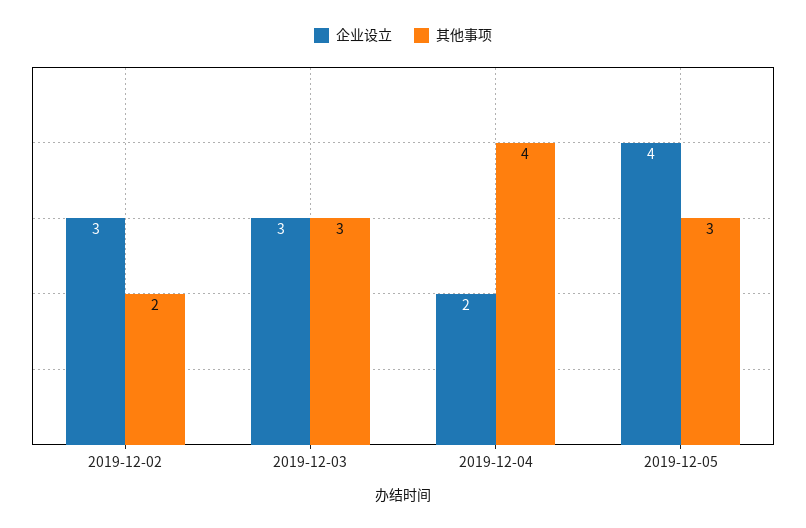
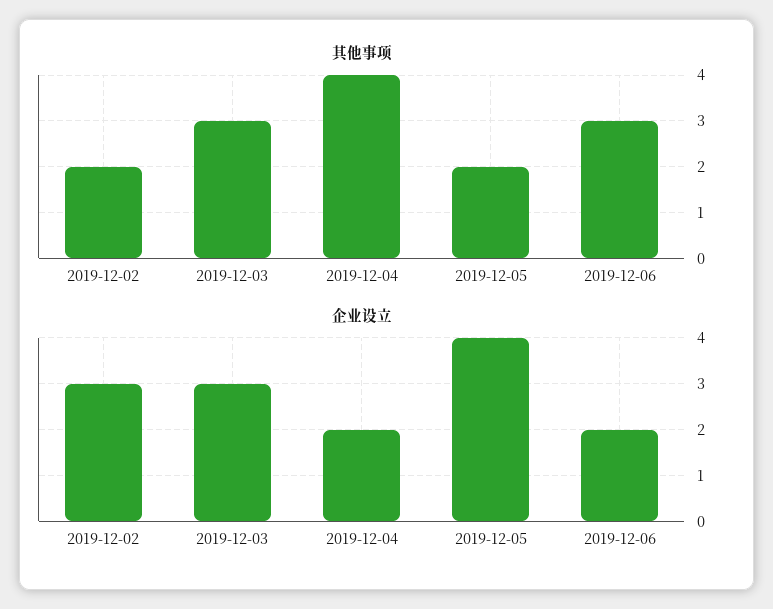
其他事项, 2019-12-05: 3 -> 2
其他事项, 2019-12-06: none -> 3
企业设立, 2019-12-06: none -> 2

